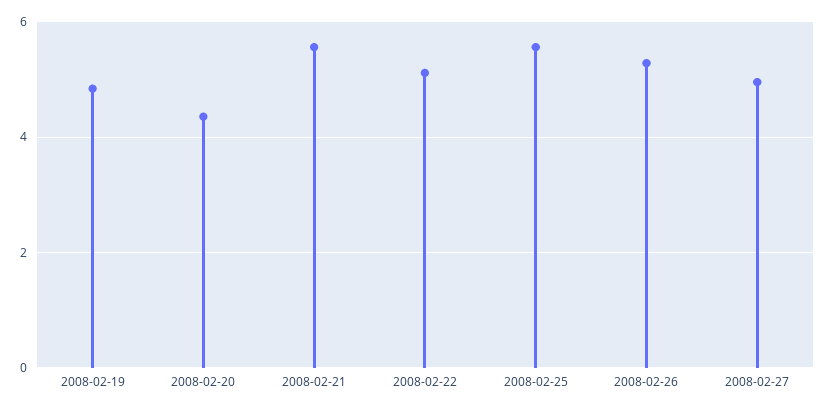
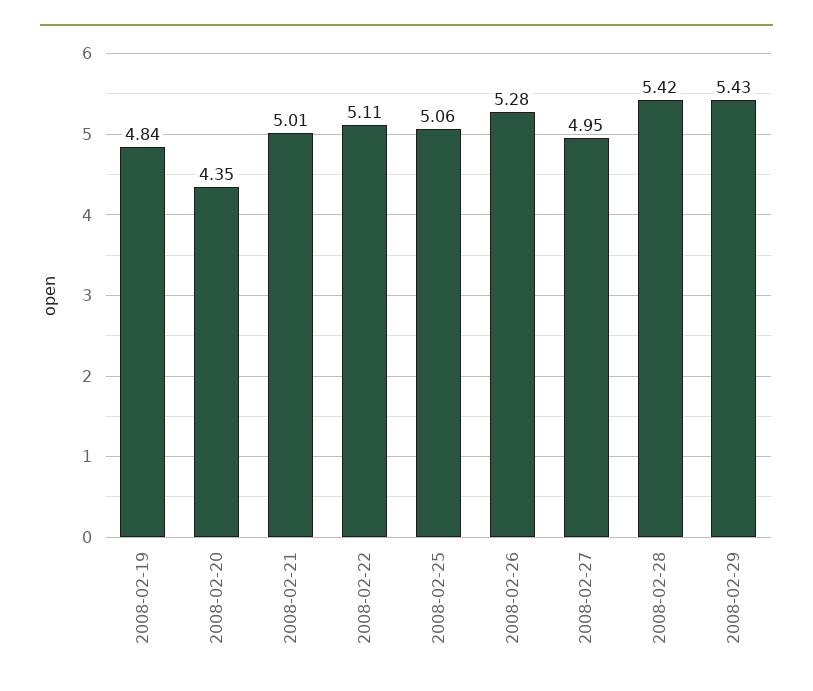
2008-02-21: 5.6 -> 5.01
2008-02-25: 5.6 -> 5.06
2008-02-28: none -> 5.42
2008-02-29: none -> 5.43

